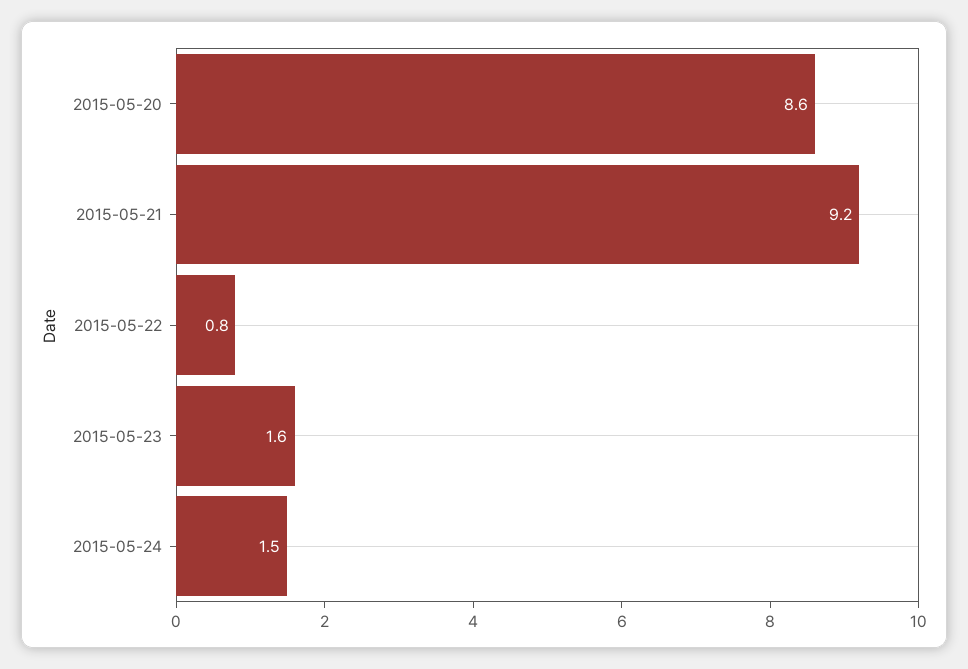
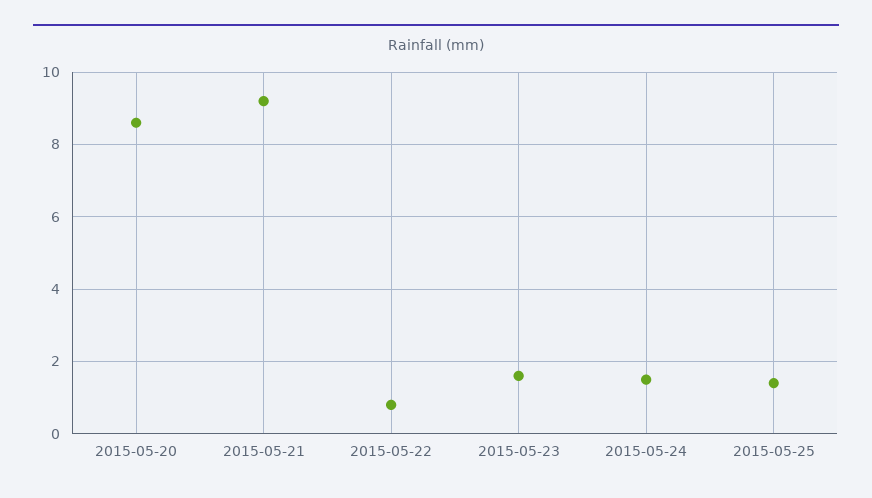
2015-05-25: none -> 1.5

